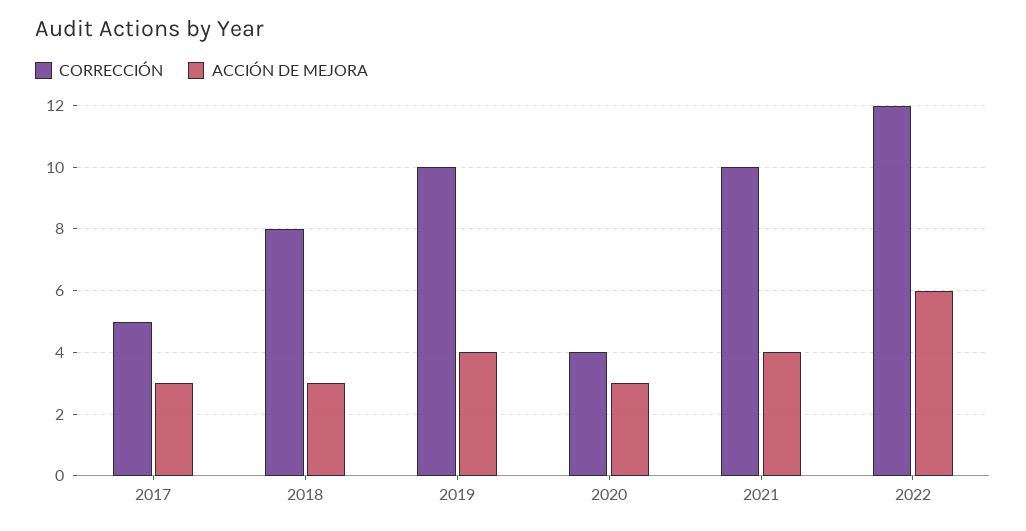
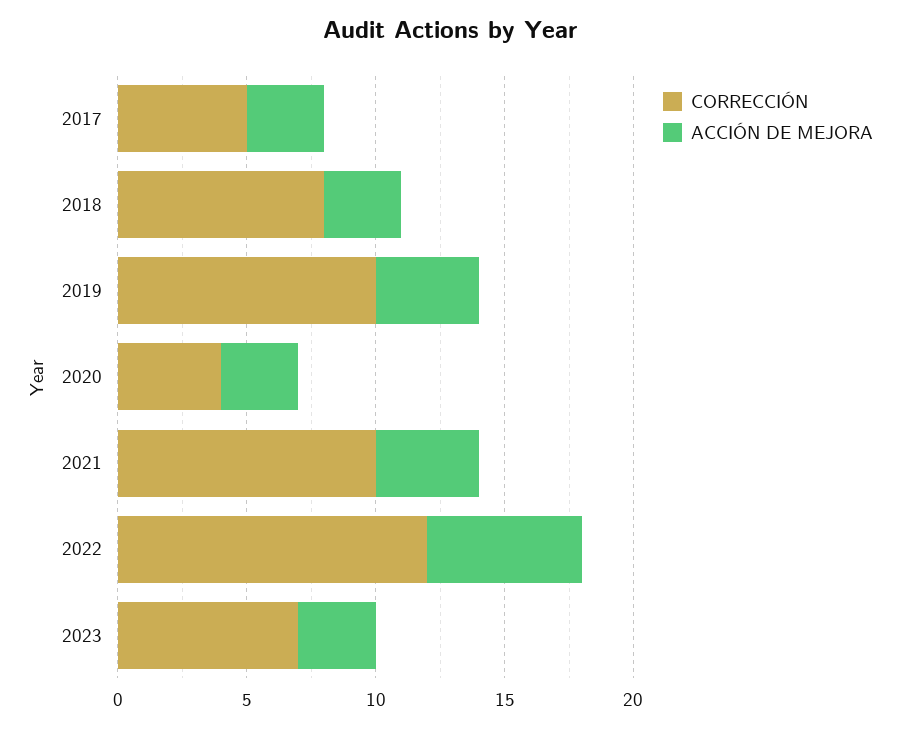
CORRECCIÓN, 2023: none -> 7
ACCIÓN DE MEJORA, 2023: none -> 3

